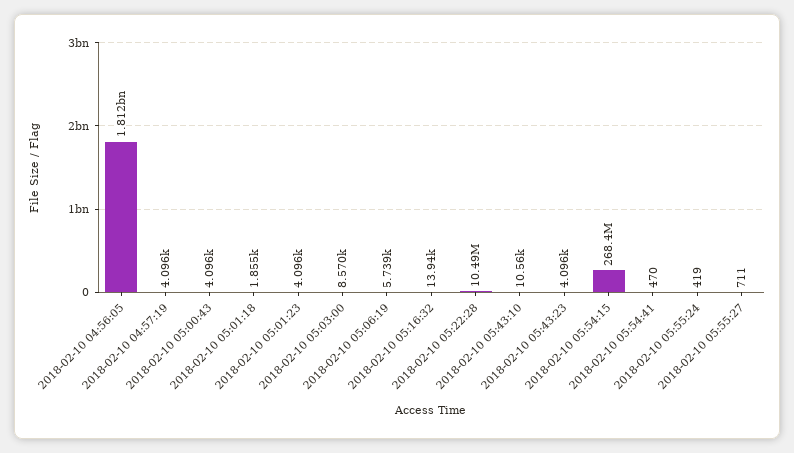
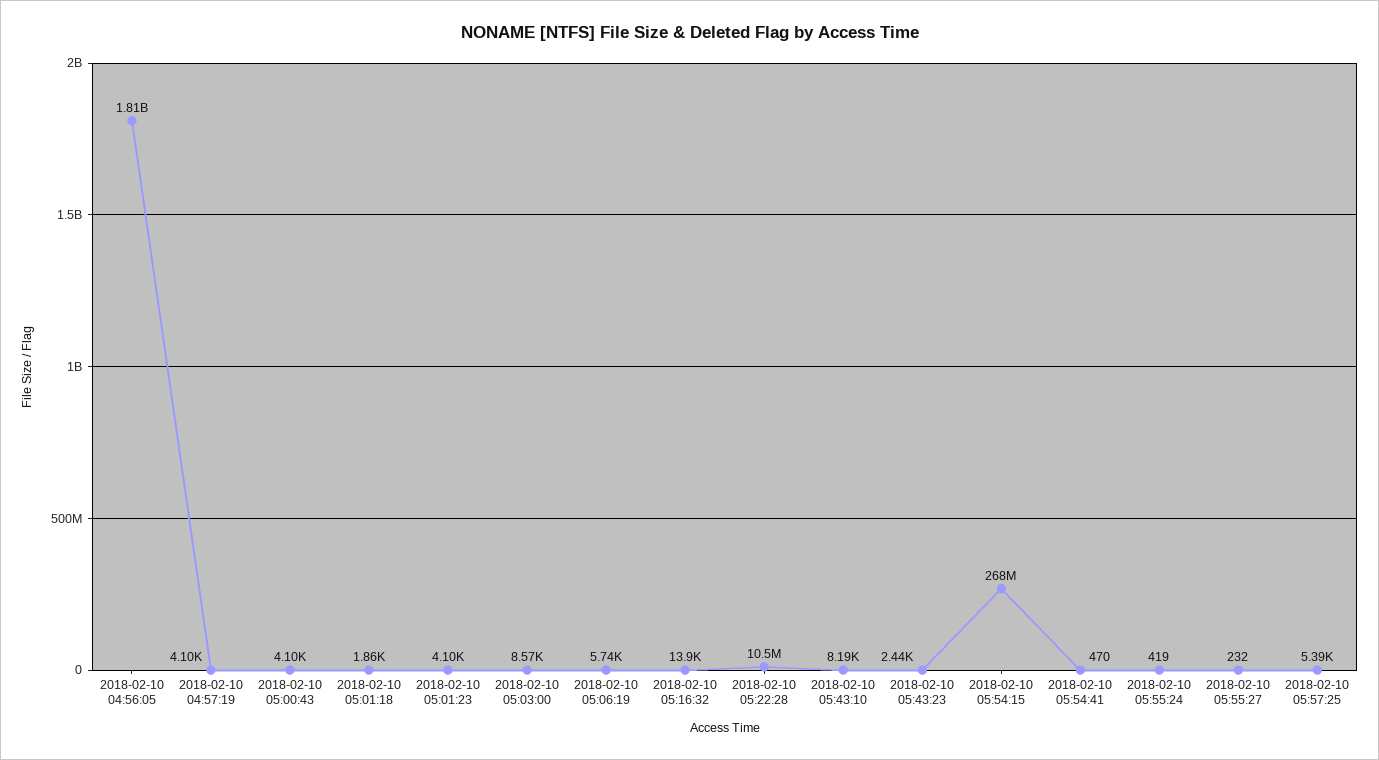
2018-02-10 05:43:10: 10560 -> 8190
2018-02-10 05:43:23: 4096 -> 2440
2018-02-10 05:55:27: 711 -> 232
2018-02-10 05:57:25: none -> 5390

